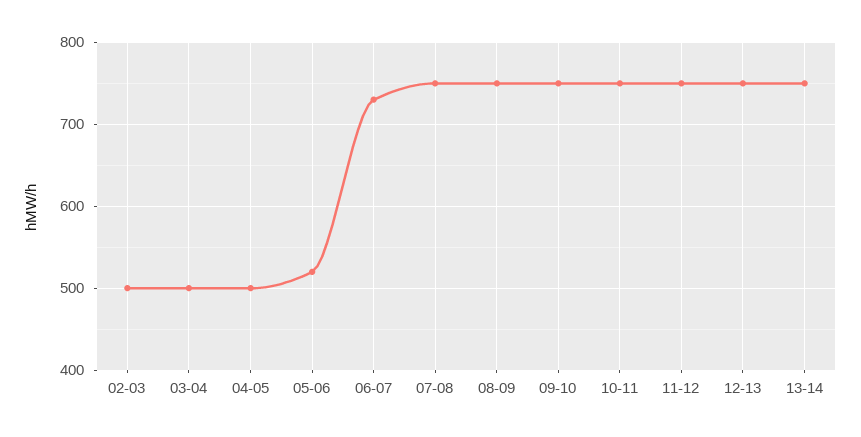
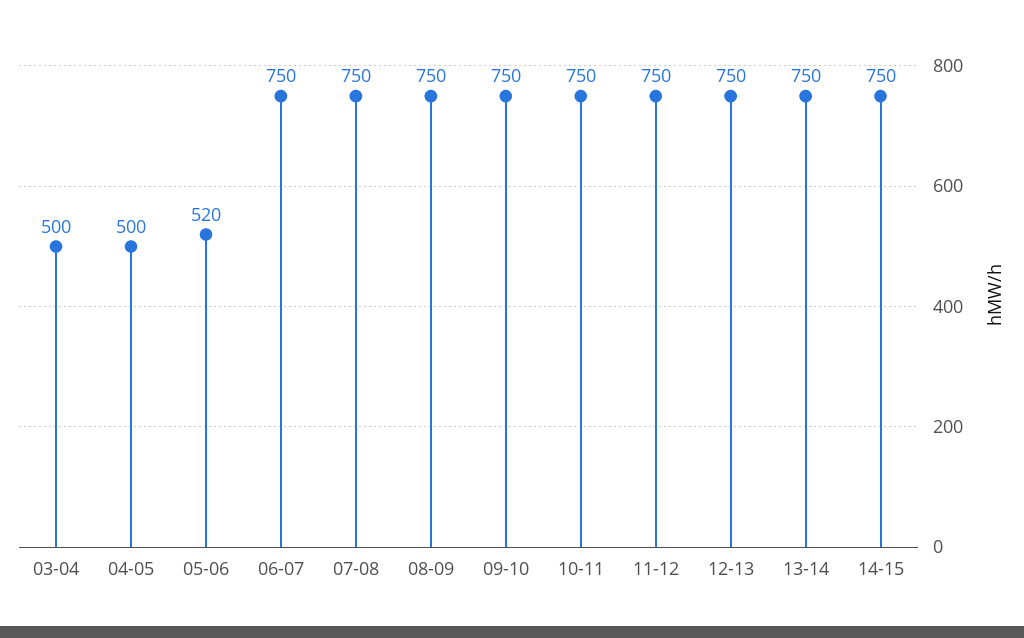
02-03: 500 -> none
06-07: 730 -> 750
14-15: none -> 750

